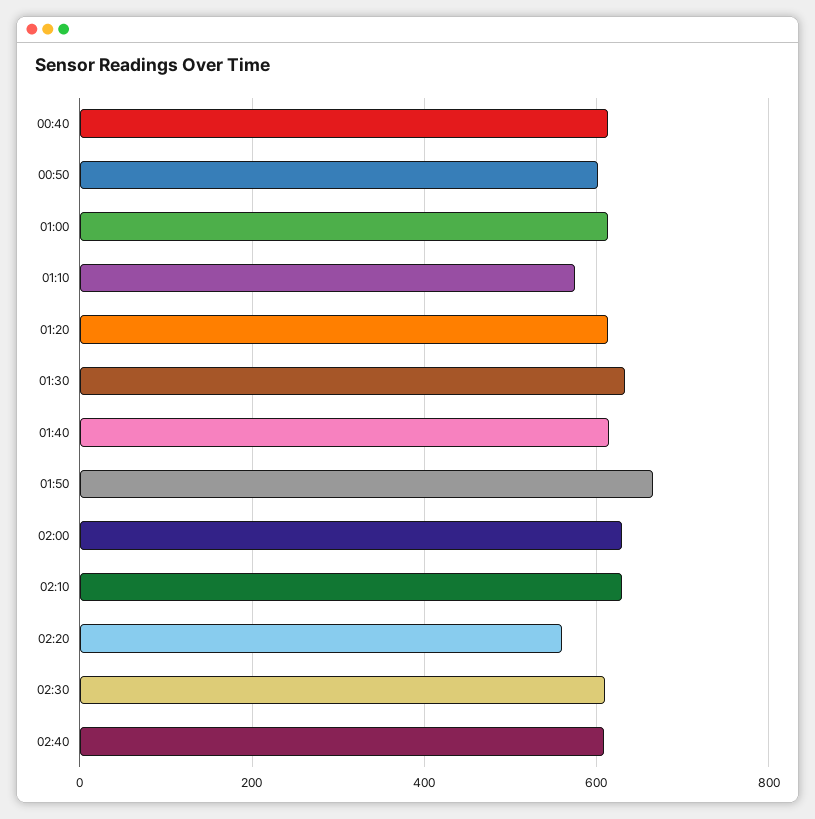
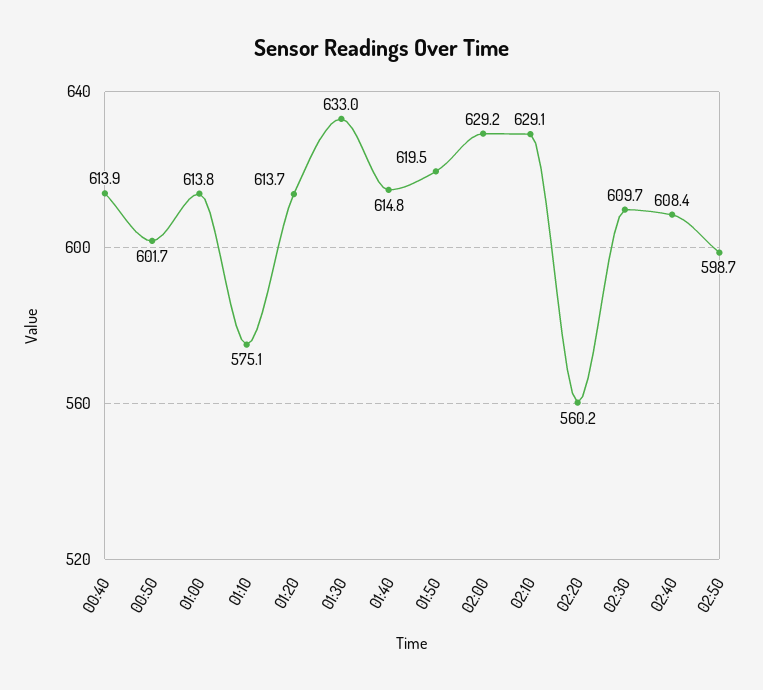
01:50: 660 -> 619.5
02:50: none -> 598.7

